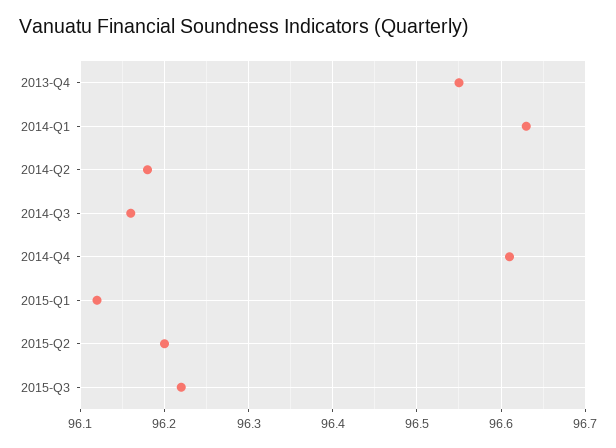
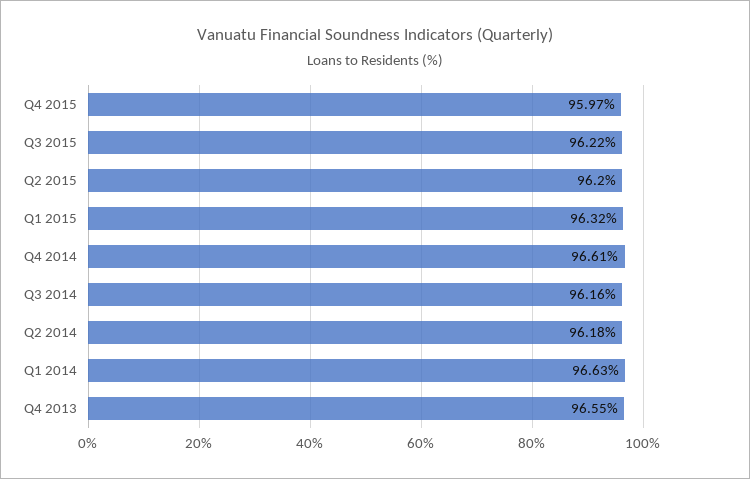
2015-Q1: 96.12 -> 96.32
Q4 2015: none -> 95.97

